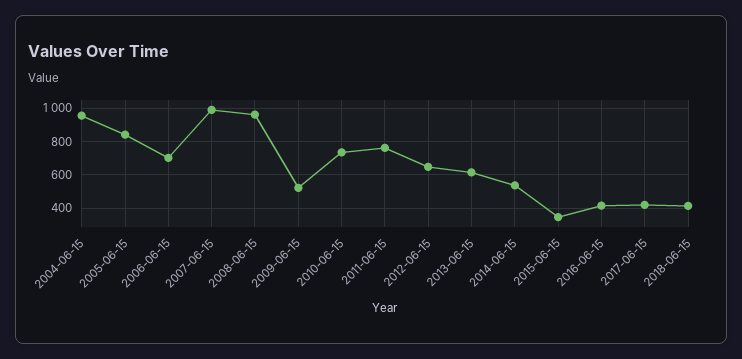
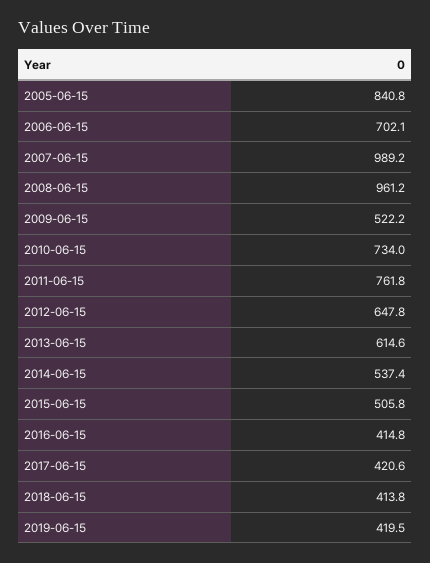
2004-06-15: 950 -> none
2015-06-15: 350 -> 505.8
2019-06-15: none -> 419.5

